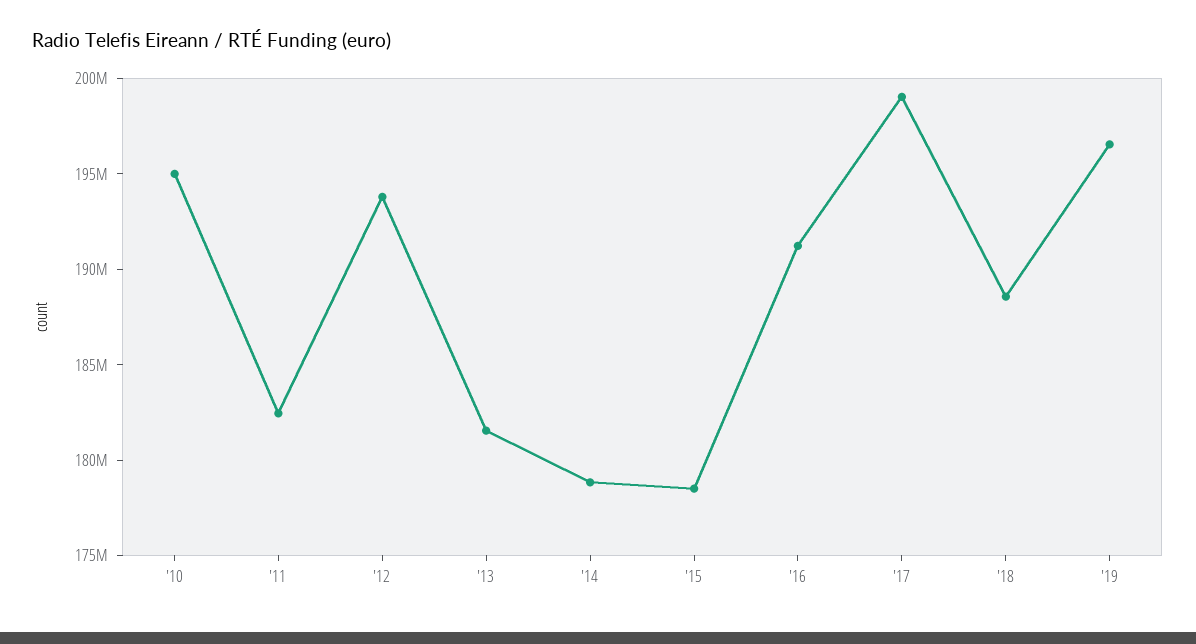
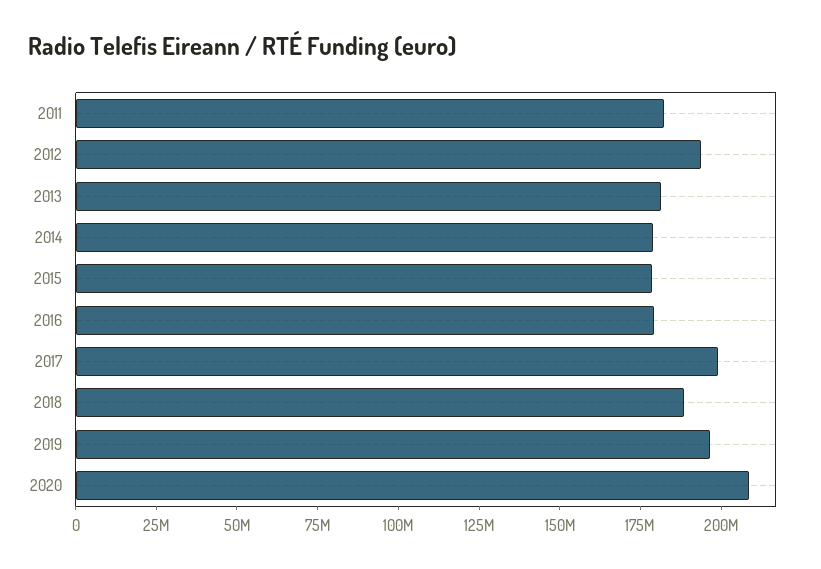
'10: 195000000 -> none
'16: 191000000 -> 180000000
2020: none -> 210000000

